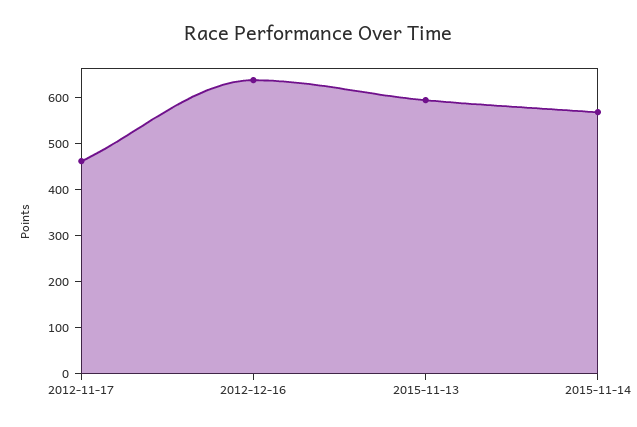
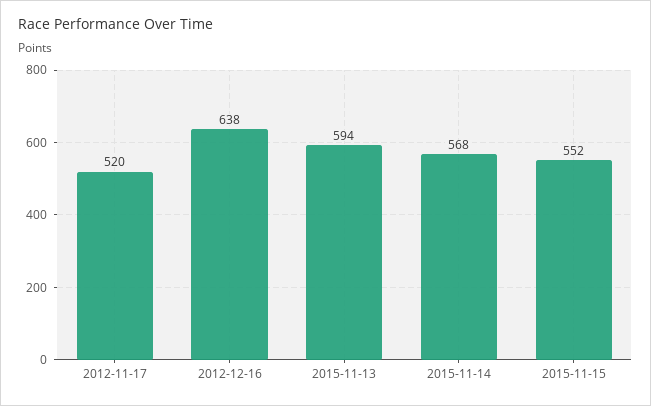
2012-11-17: 460 -> 520
2015-11-15: none -> 552

